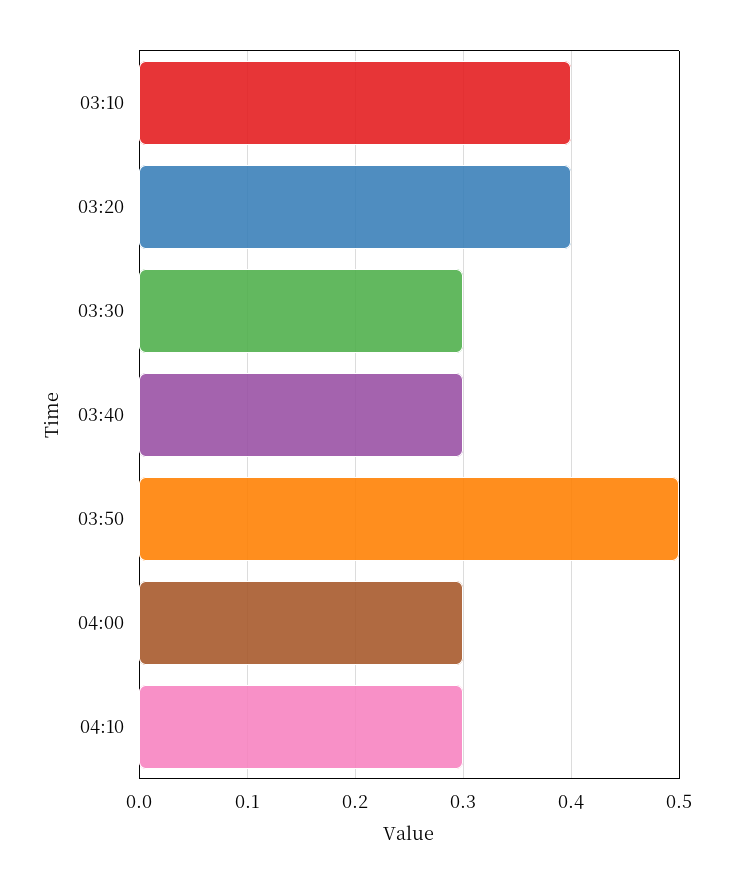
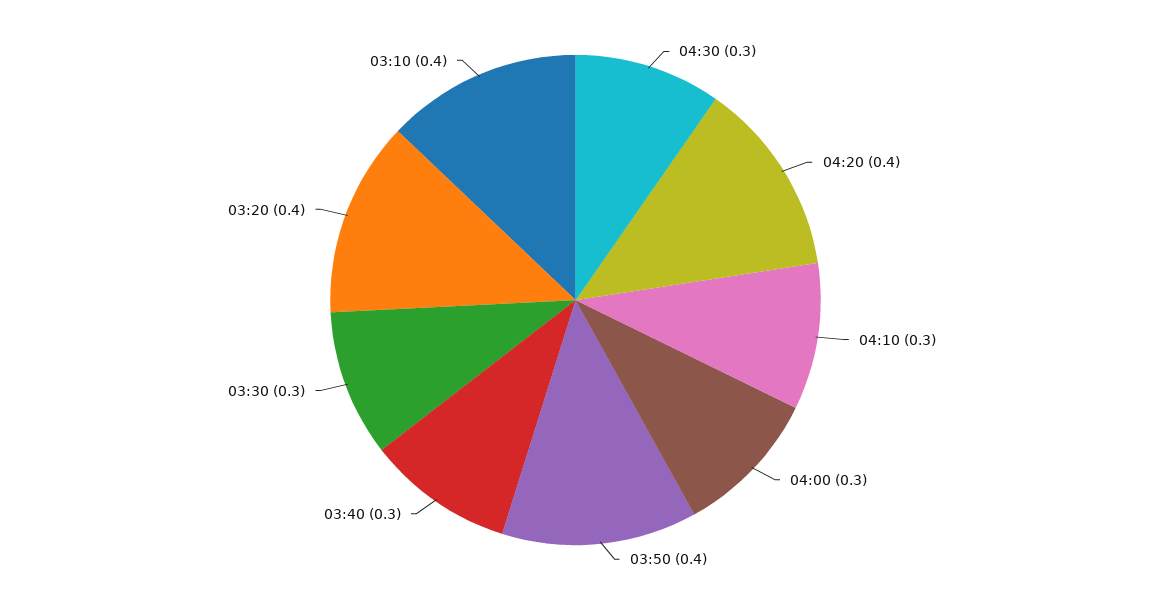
03:50: 0.5 -> 0.4
04:30: none -> 0.3
04:20: none -> 0.4

